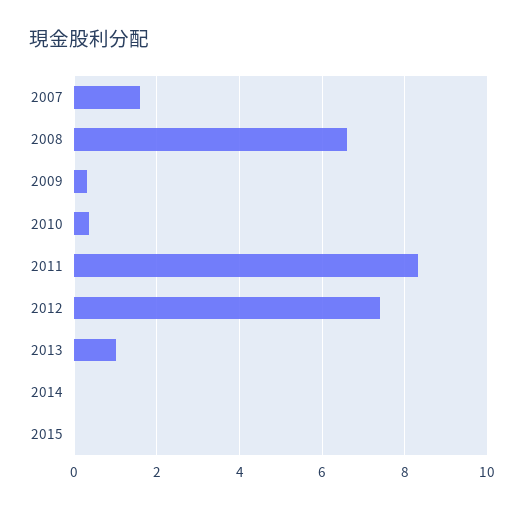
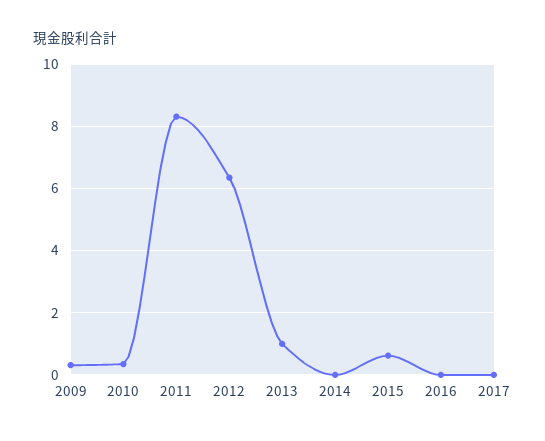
2007: 1.6 -> none
2008: 6.6 -> none
2012: 7.4 -> 6.4
2015: 0 -> 0.6
2016: none -> 0
2017: none -> 0

